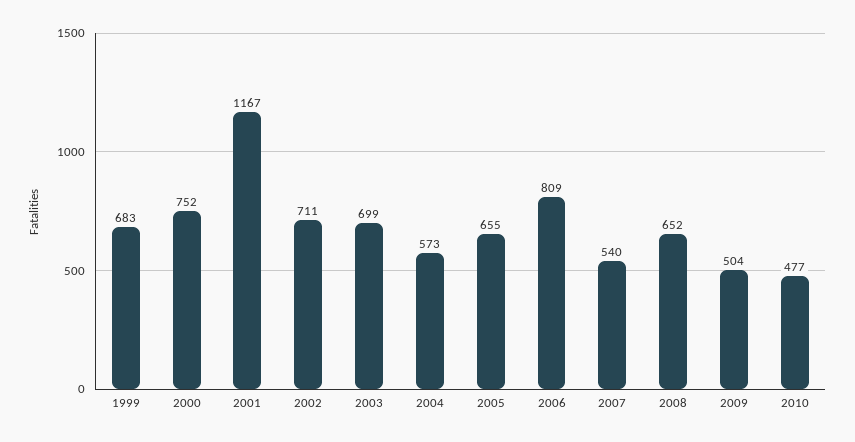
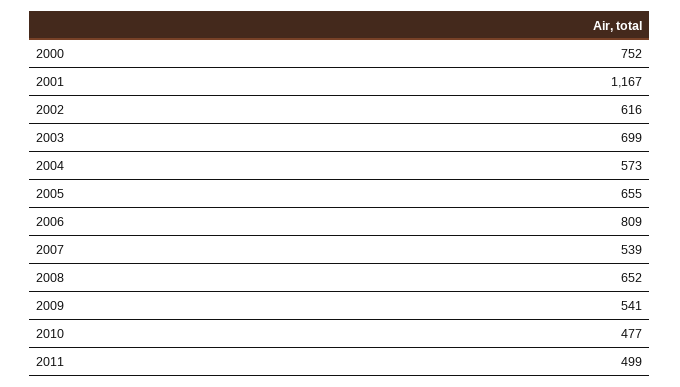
1999: 683 -> none
2002: 711 -> 616
2007: 540 -> 539
2009: 504 -> 541
2011: none -> 499

